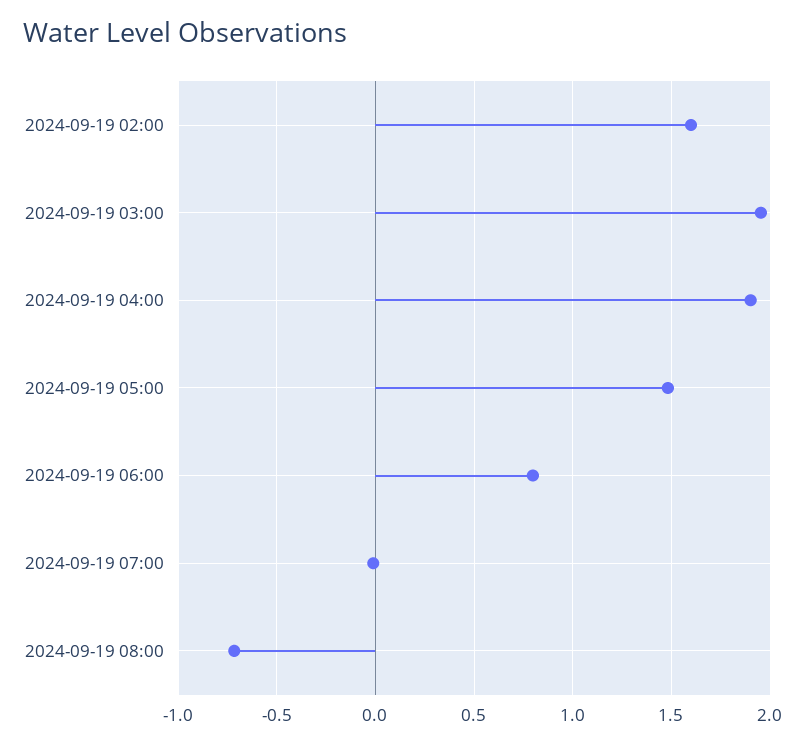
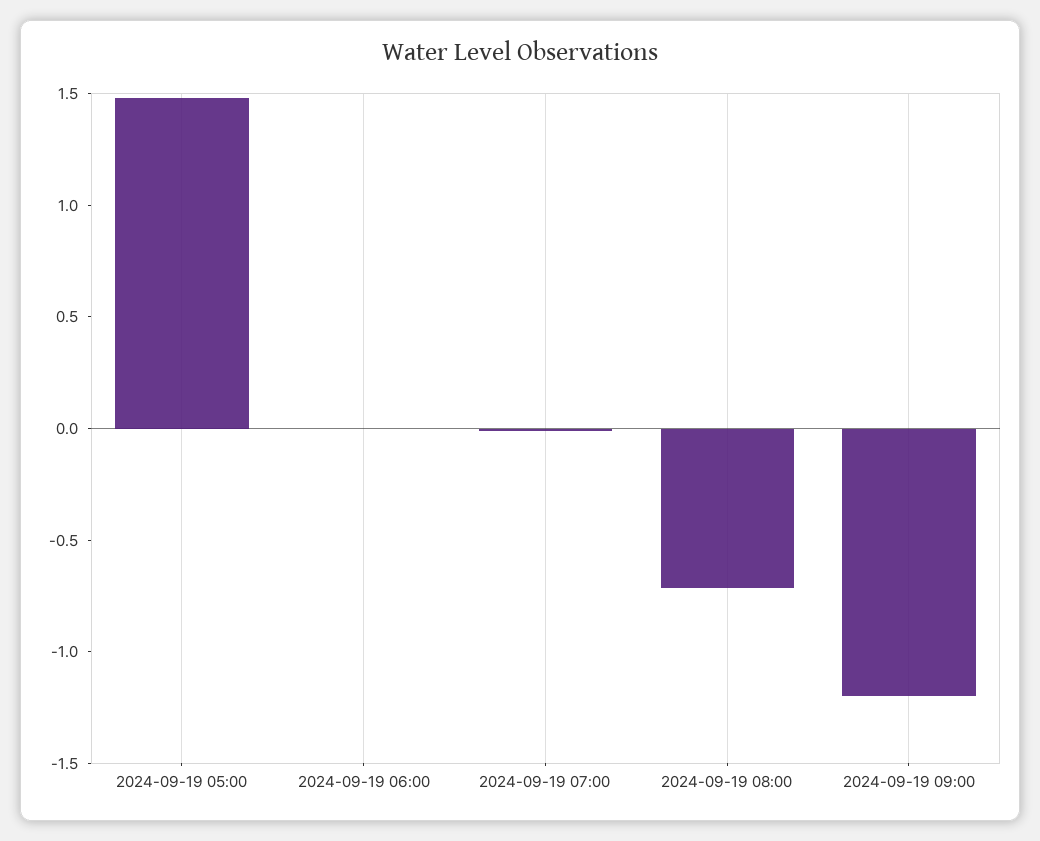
2024-09-19 02:00: 1.6 -> none
2024-09-19 03:00: 1.95 -> none
2024-09-19 04:00: 1.9 -> none
2024-09-19 06:00: 0.8 -> 0
2024-09-19 09:00: none -> -1.2

